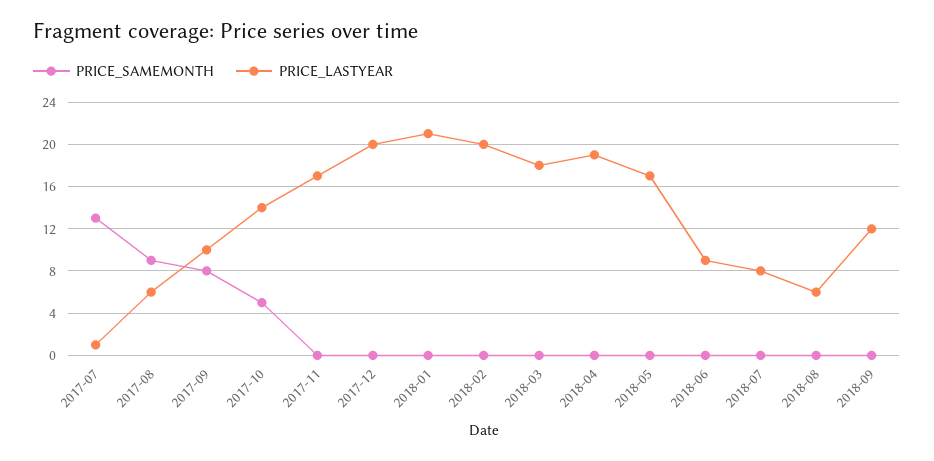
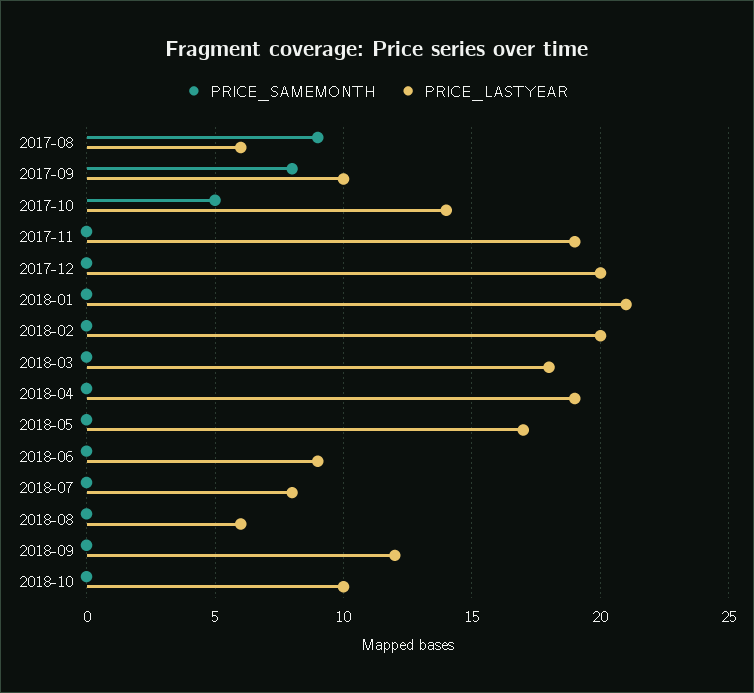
PRICE_SAMEMONTH, 2017-07: 13 -> none
PRICE_LASTYEAR, 2017-07: 1 -> none
PRICE_LASTYEAR, 2017-11: 17 -> 19
PRICE_SAMEMONTH, 2018-10: none -> 0
PRICE_LASTYEAR, 2018-10: none -> 10

